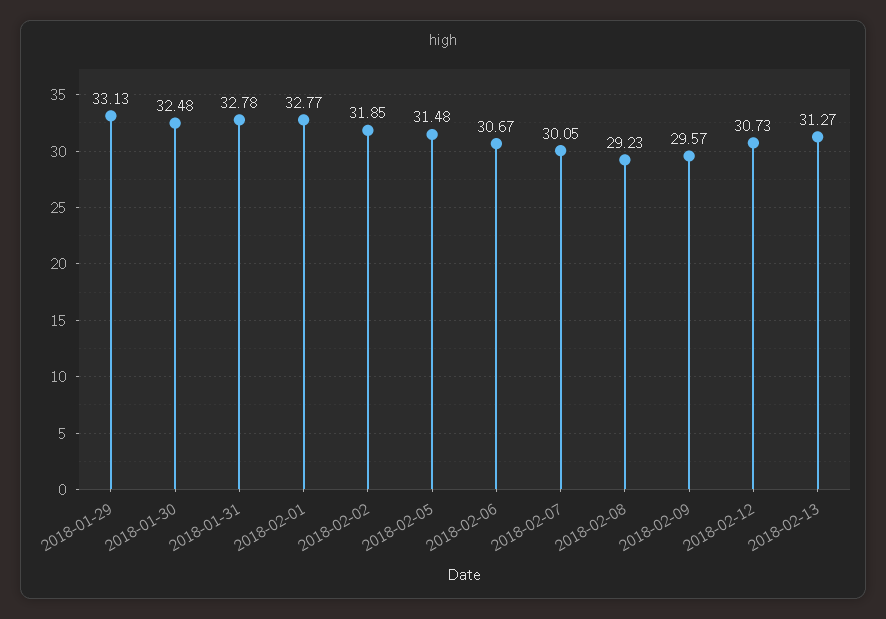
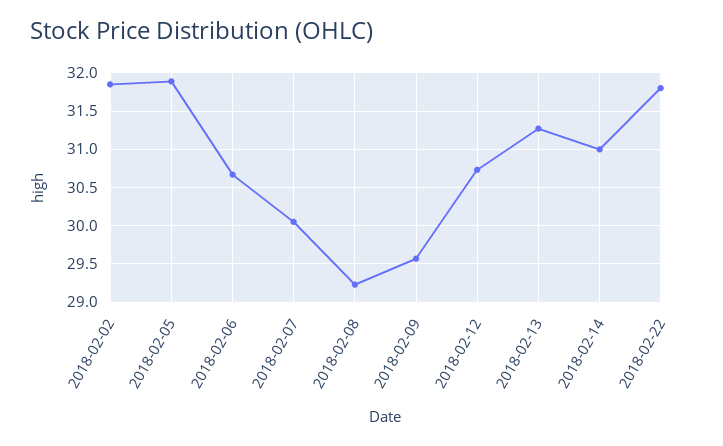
2018-01-29: 33.13 -> none
2018-01-30: 32.48 -> none
2018-01-31: 32.78 -> none
2018-02-01: 32.77 -> none
2018-02-05: 31.48 -> 31.9
2018-02-14: none -> 31
2018-02-22: none -> 31.8

